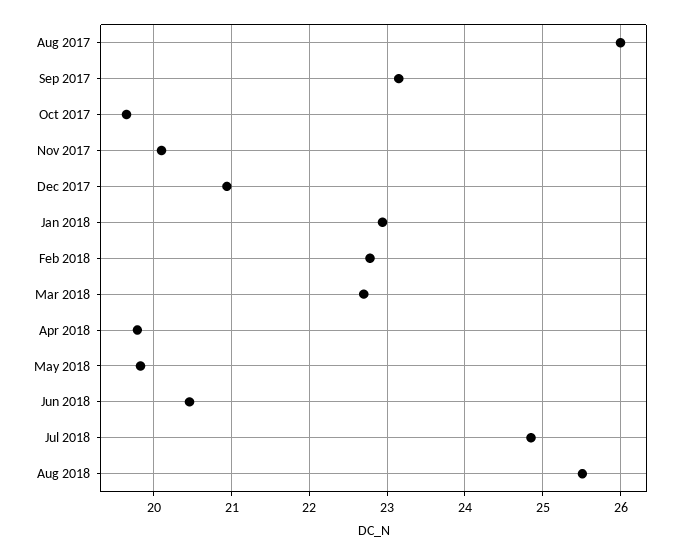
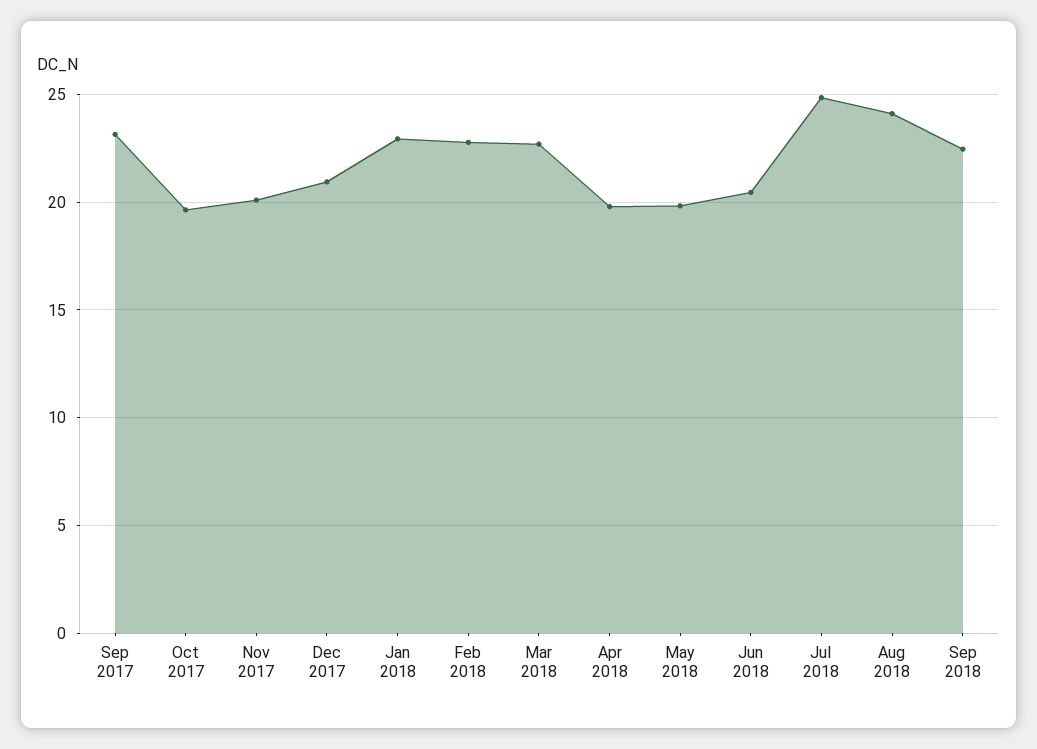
Aug 2017: 26 -> none
Aug 2018: 25.5 -> 24
Sep 2018: none -> 22.5

